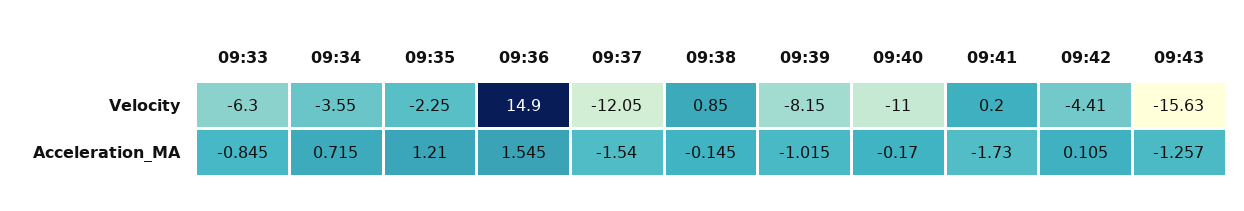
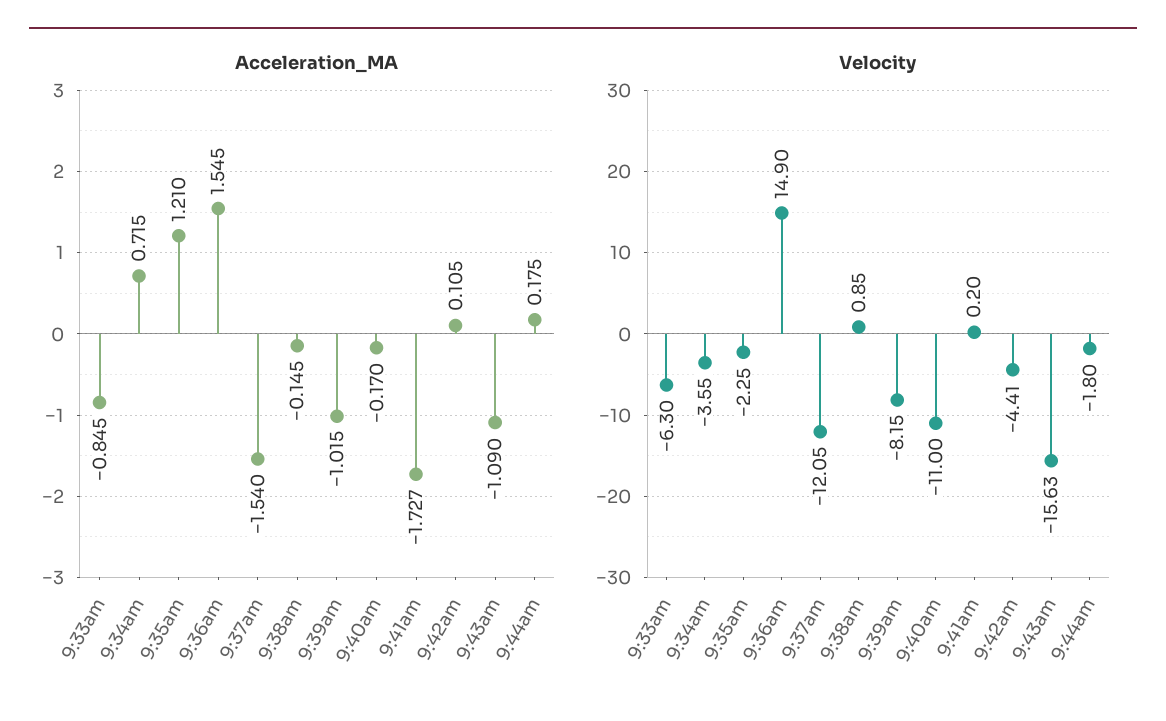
Acceleration_MA, 09:41: -1.73 -> -1.727
Acceleration_MA, 09:43: -1.257 -> -1.09
Acceleration_MA, 9:44am: none -> 0.175
Velocity, 9:44am: none -> -1.8

